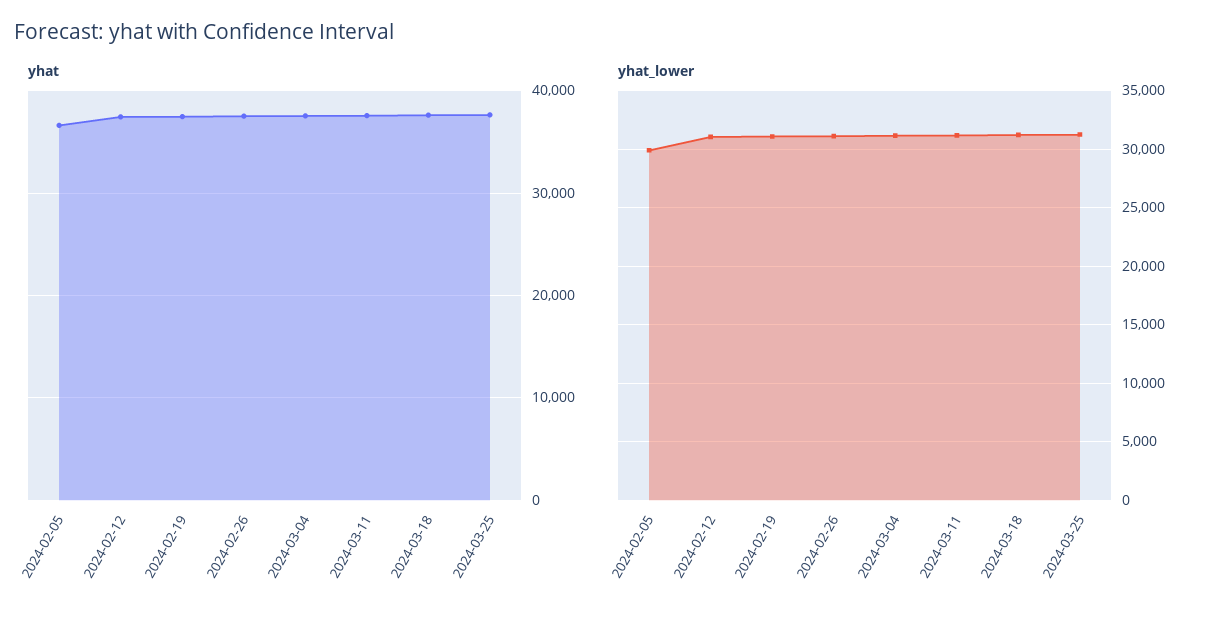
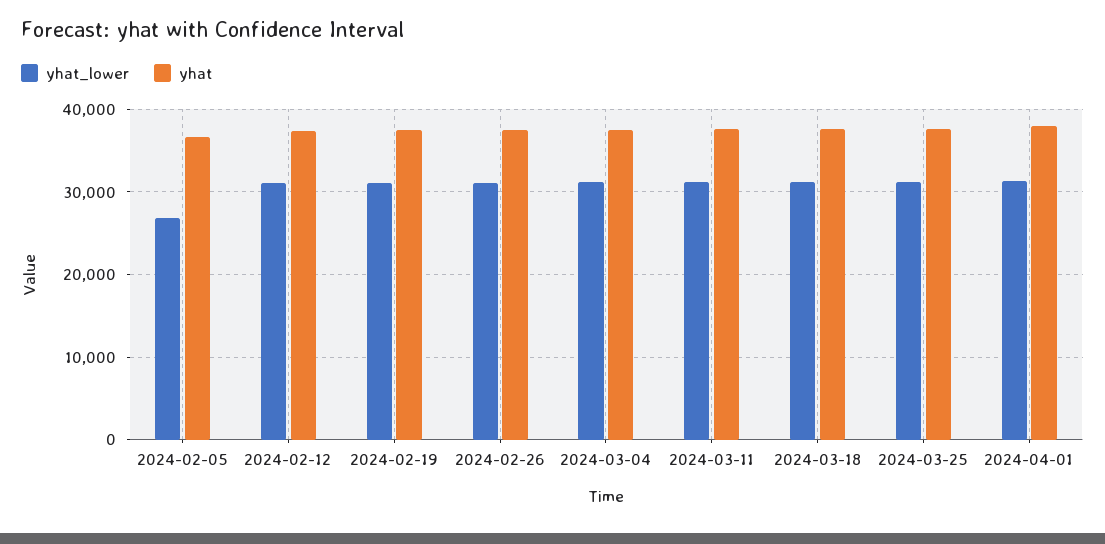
yhat_lower, 2024-02-05: 30000 -> 27000
yhat_lower, 2024-04-01: none -> 31000
yhat, 2024-04-01: none -> 38000

